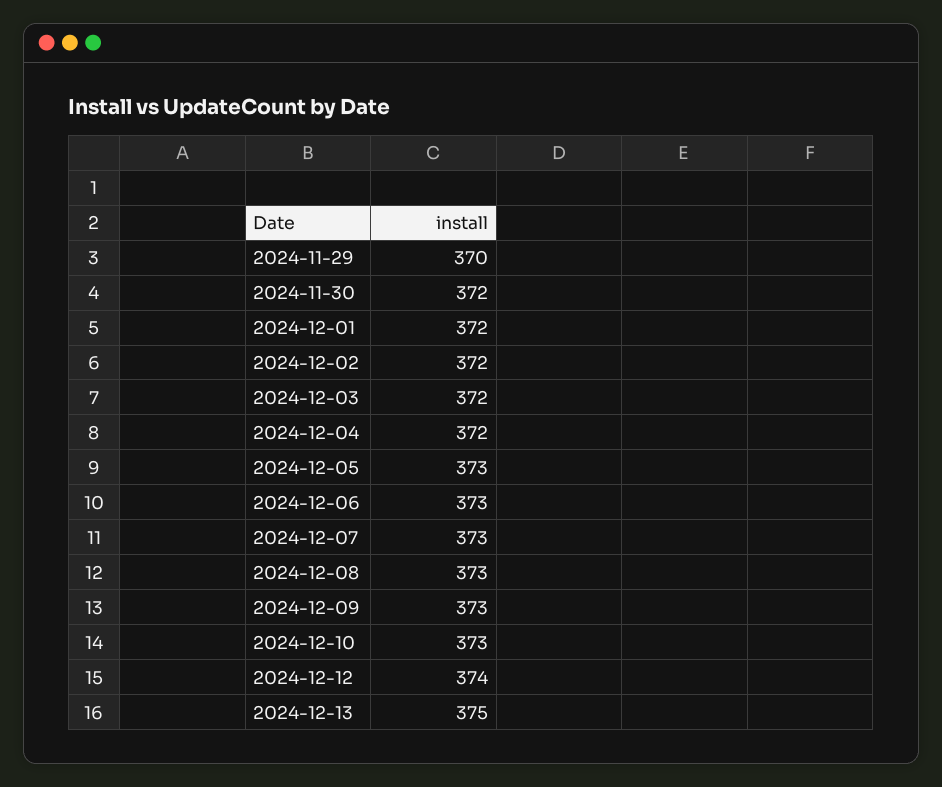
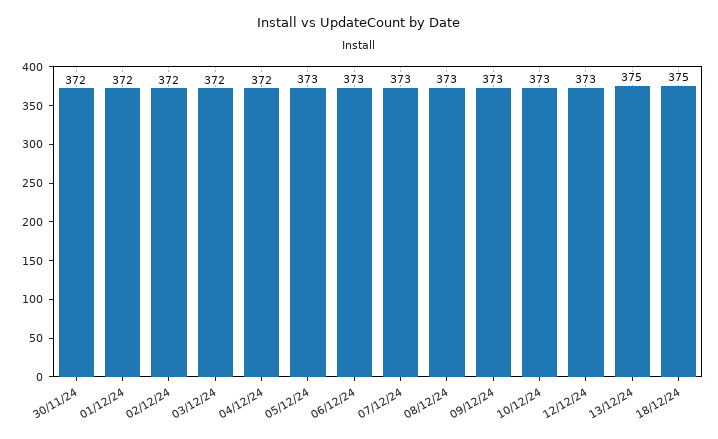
2024-11-29: 370 -> none
2024-12-12: 374 -> 373
18/12/24: none -> 375

